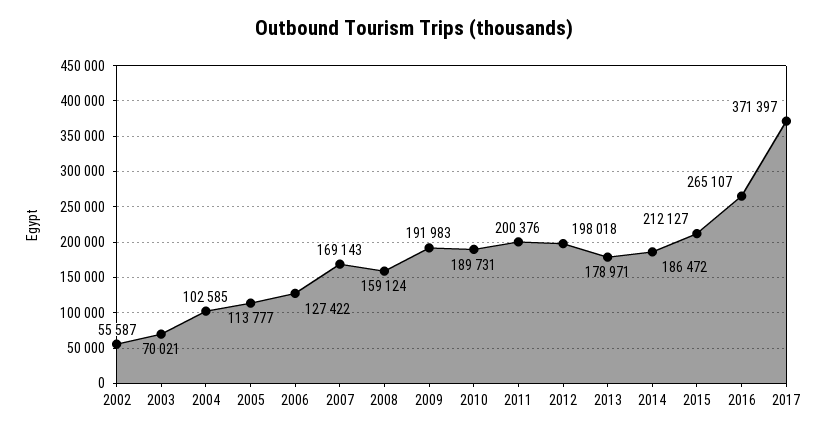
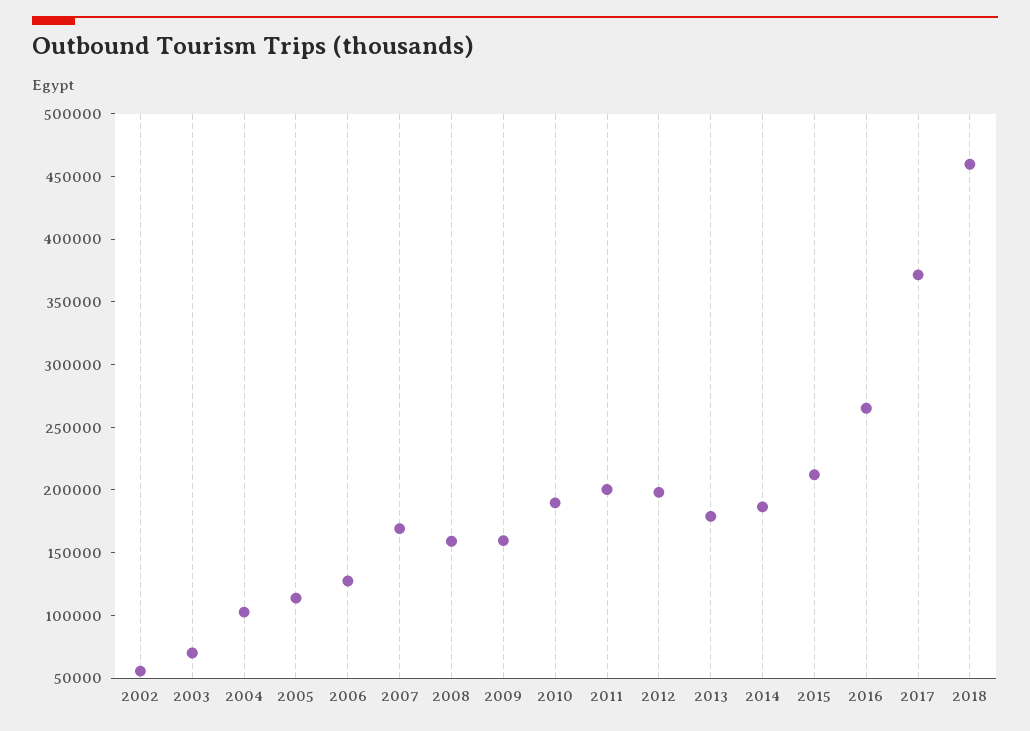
2009: 191983 -> 160000
2018: none -> 460000

